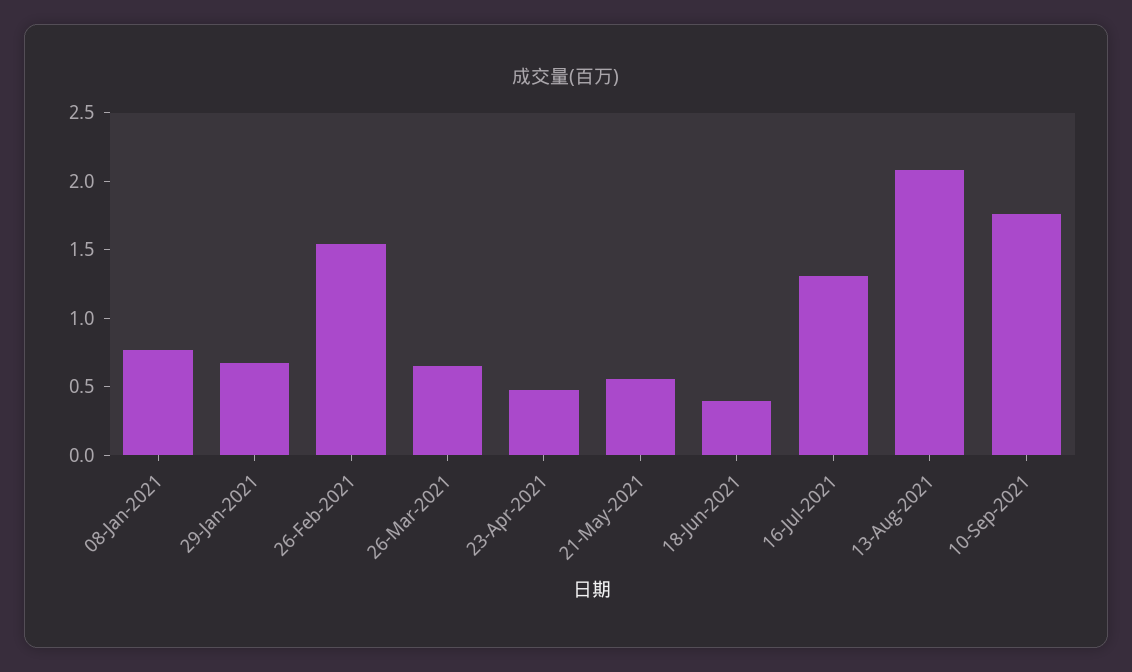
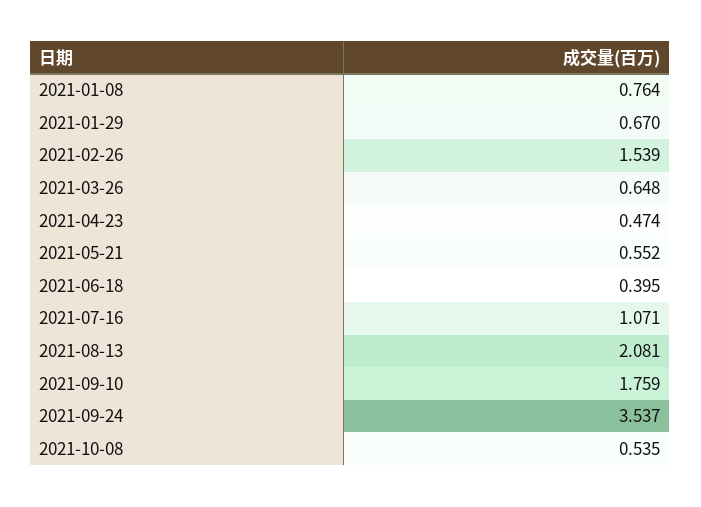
16-Jul-2021: 1.3 -> 1.071
2021-09-24: none -> 3.537
2021-10-08: none -> 0.535

